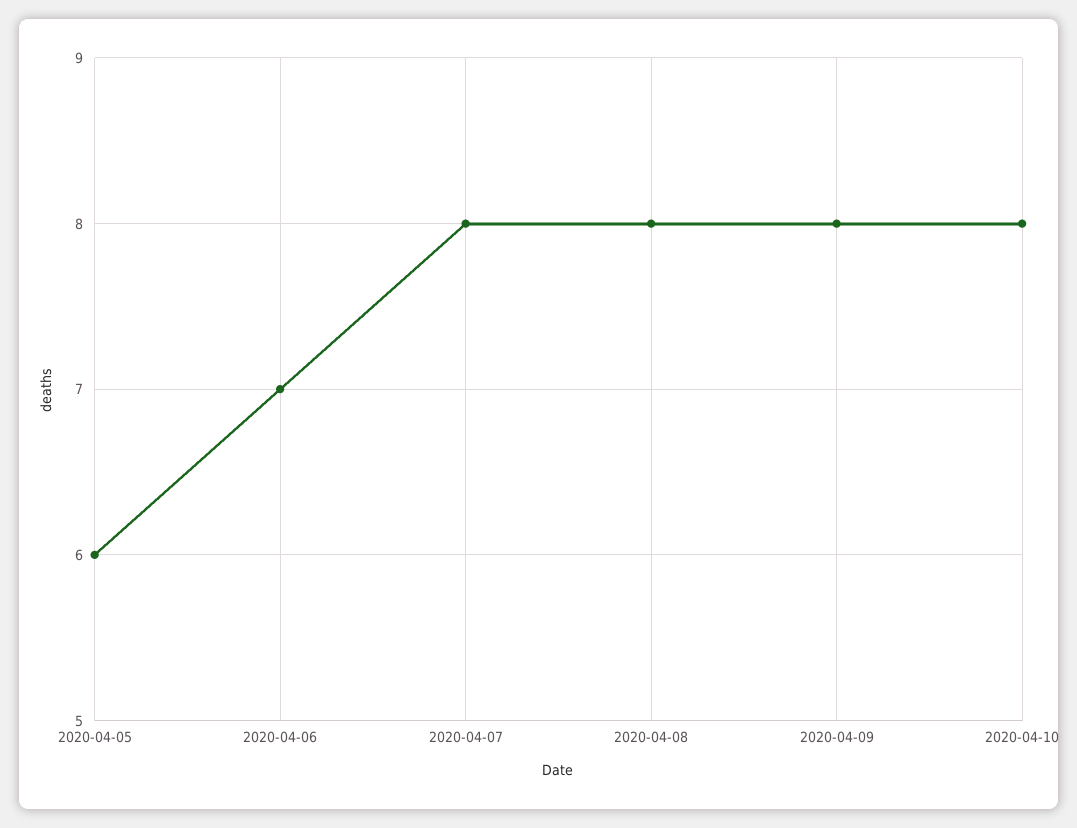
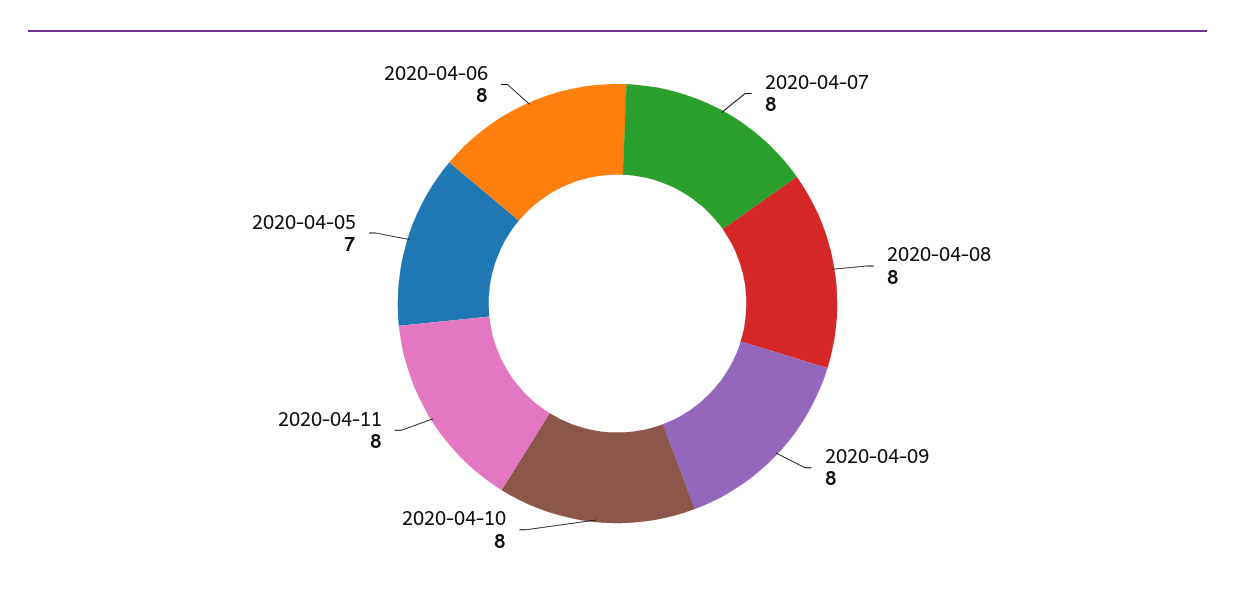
2020-04-05: 6 -> 7
2020-04-06: 7 -> 8
2020-04-11: none -> 8

